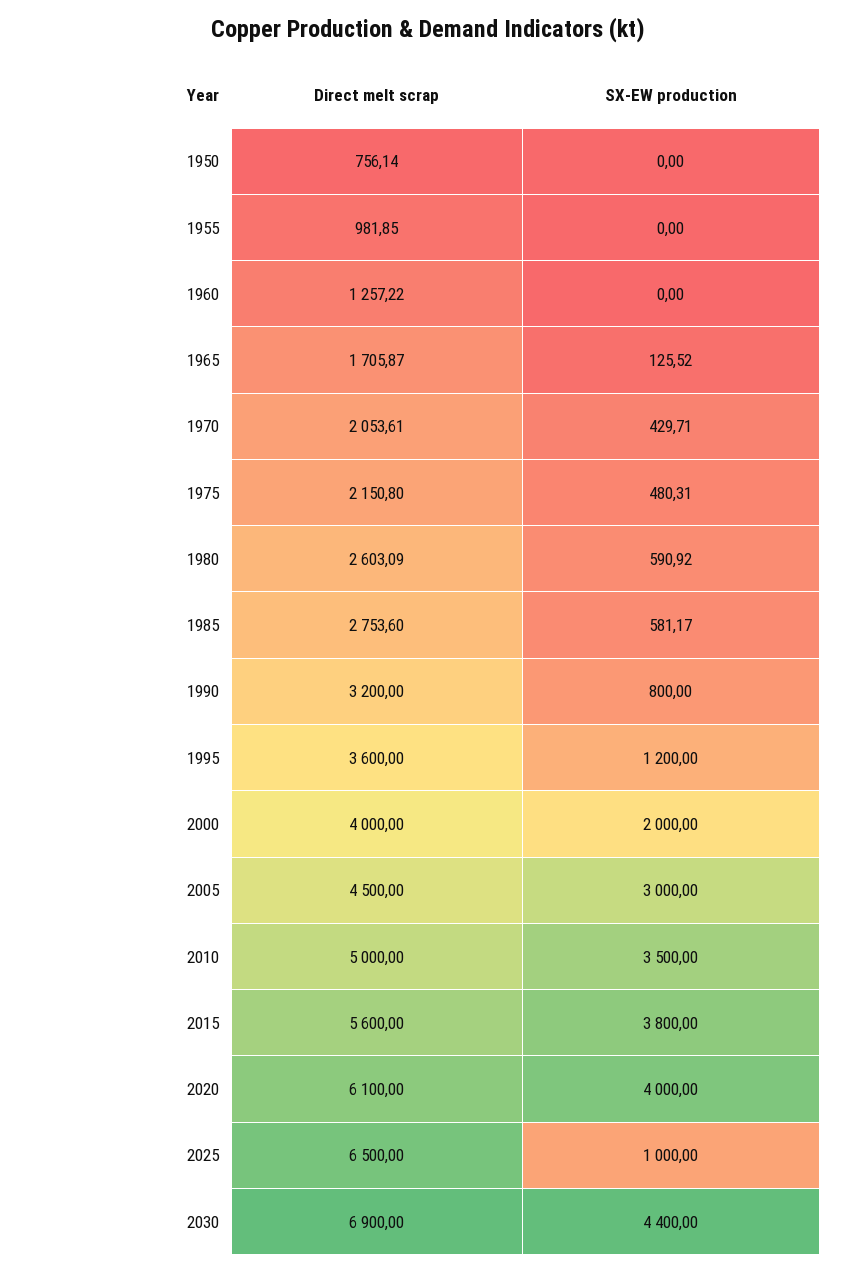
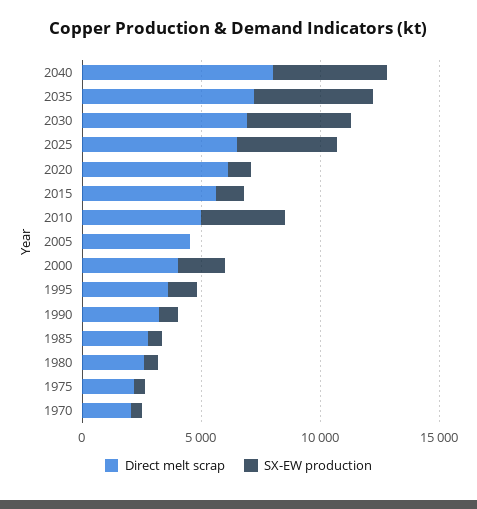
Direct melt scrap, 1950: 756.14 -> none
SX-EW production, 1950: 0 -> none
Direct melt scrap, 1955: 981.85 -> none
SX-EW production, 1955: 0 -> none
Direct melt scrap, 1960: 1257.22 -> none
SX-EW production, 1960: 0 -> none
Direct melt scrap, 1965: 1705.87 -> none
SX-EW production, 1965: 125.52 -> none
SX-EW production, 2005: 3000 -> 0
SX-EW production, 2015: 3800 -> 1000
SX-EW production, 2020: 4000 -> 1000
SX-EW production, 2025: 1000 -> 4000
Direct melt scrap, 2040: none -> 8000
SX-EW production, 2040: none -> 5000
Direct melt scrap, 2035: none -> 7000
SX-EW production, 2035: none -> 5000

